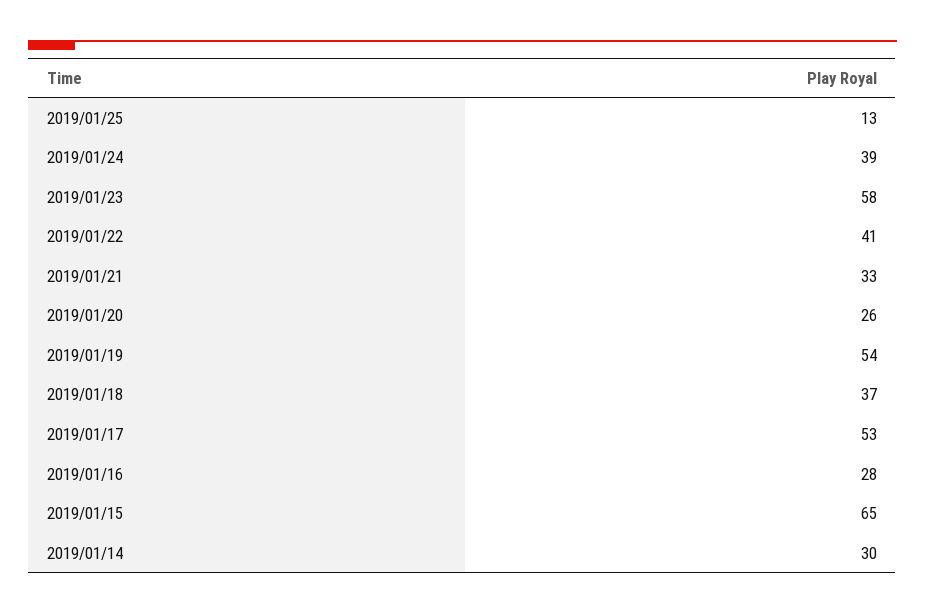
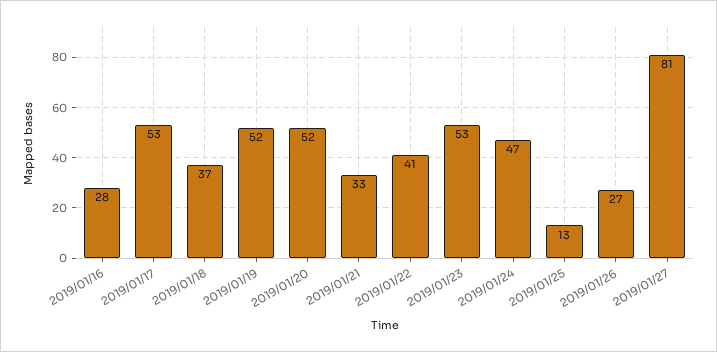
2019/01/24: 39 -> 47
2019/01/23: 58 -> 53
2019/01/20: 26 -> 52
2019/01/19: 54 -> 52
2019/01/15: 65 -> none
2019/01/14: 30 -> none
2019/01/26: none -> 27
2019/01/27: none -> 81

